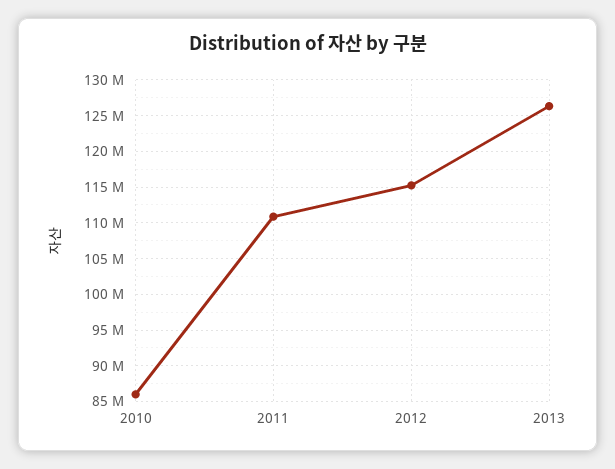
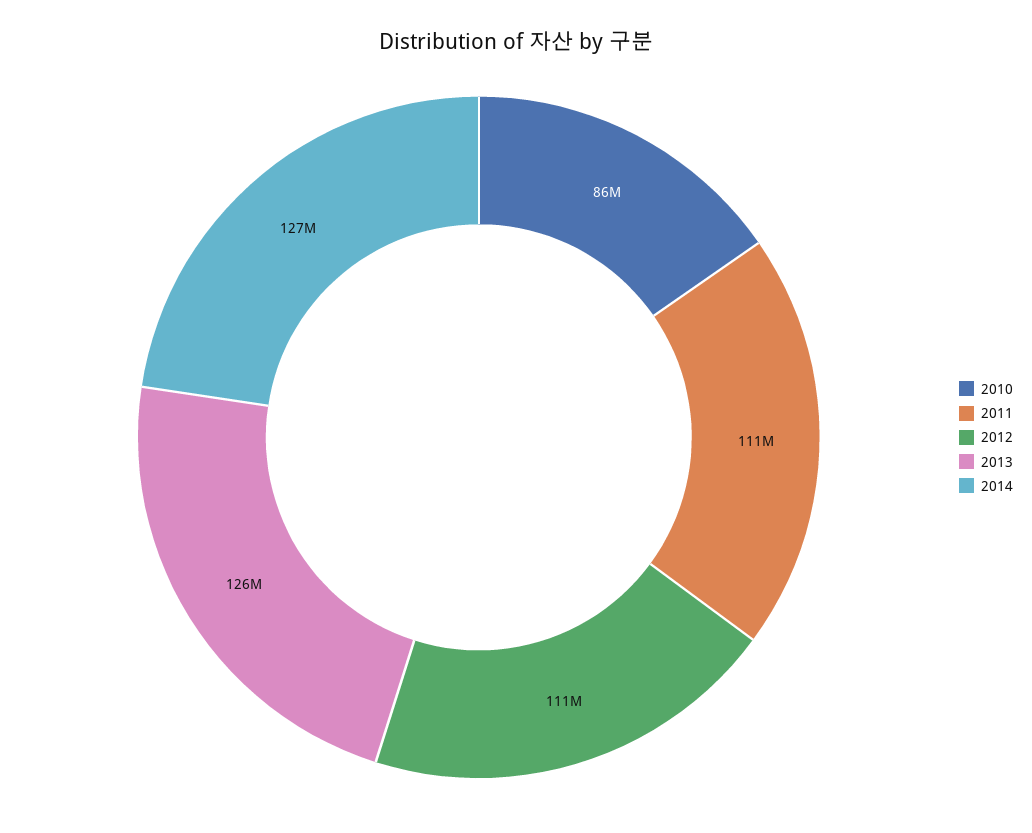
2012: 115000000 -> 111000000
2014: none -> 127000000

